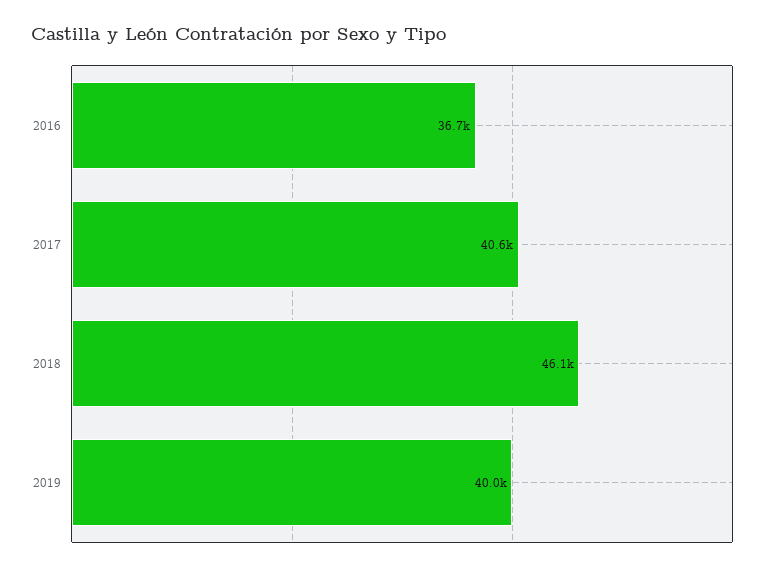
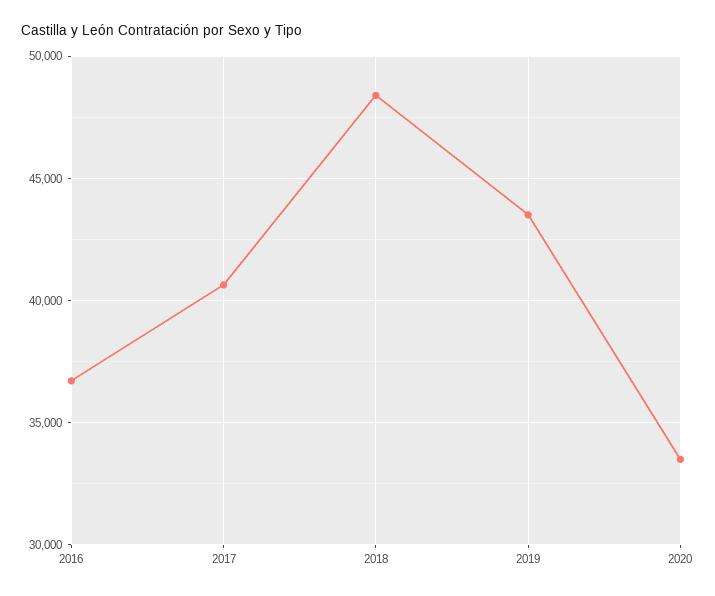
2018: 46100 -> 48500
2019: 40000 -> 43500
2020: none -> 33500

